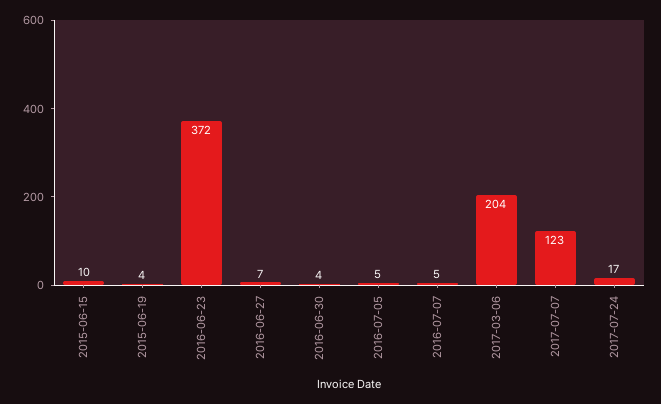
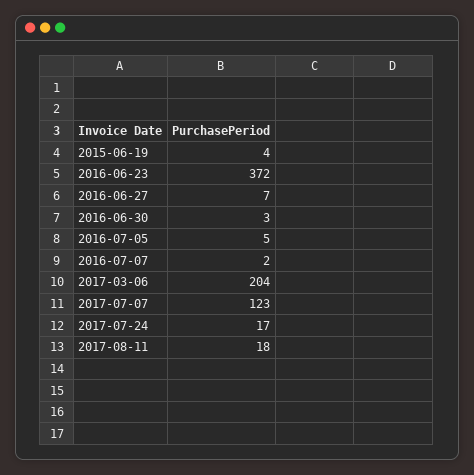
2015-06-15: 10 -> none
2016-06-30: 4 -> 3
2016-07-07: 5 -> 2
2017-08-11: none -> 18

